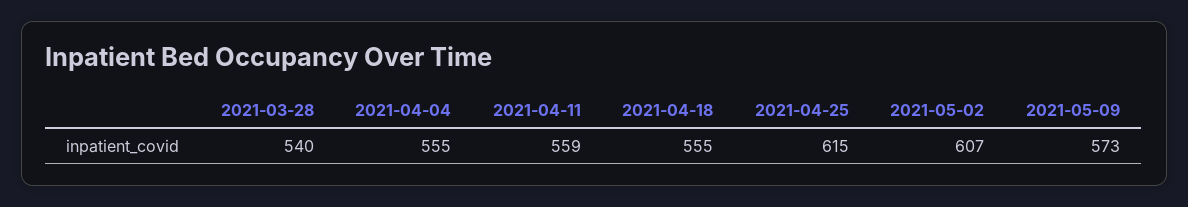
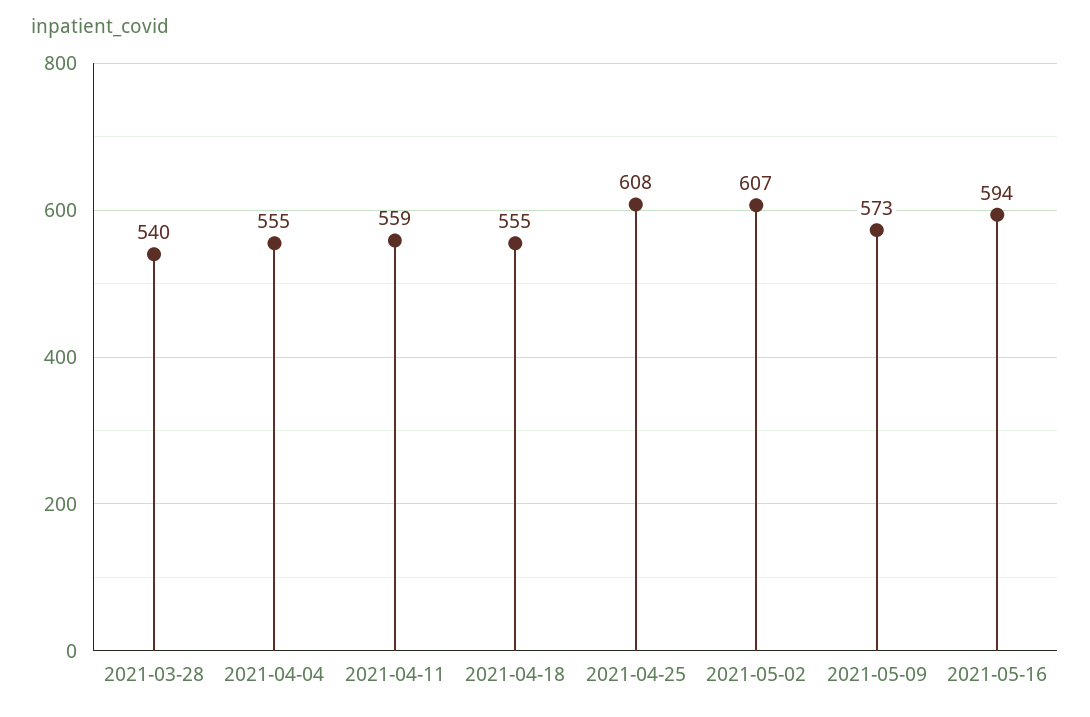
2021-04-25: 615 -> 608
2021-05-16: none -> 594

